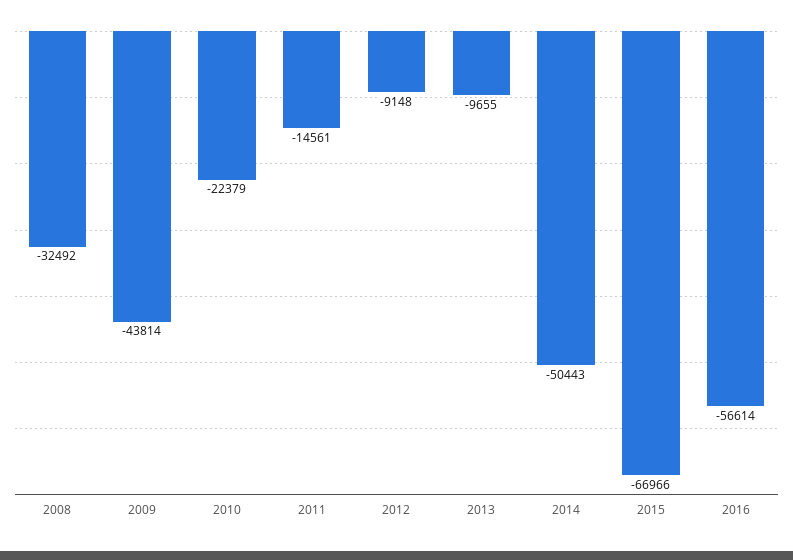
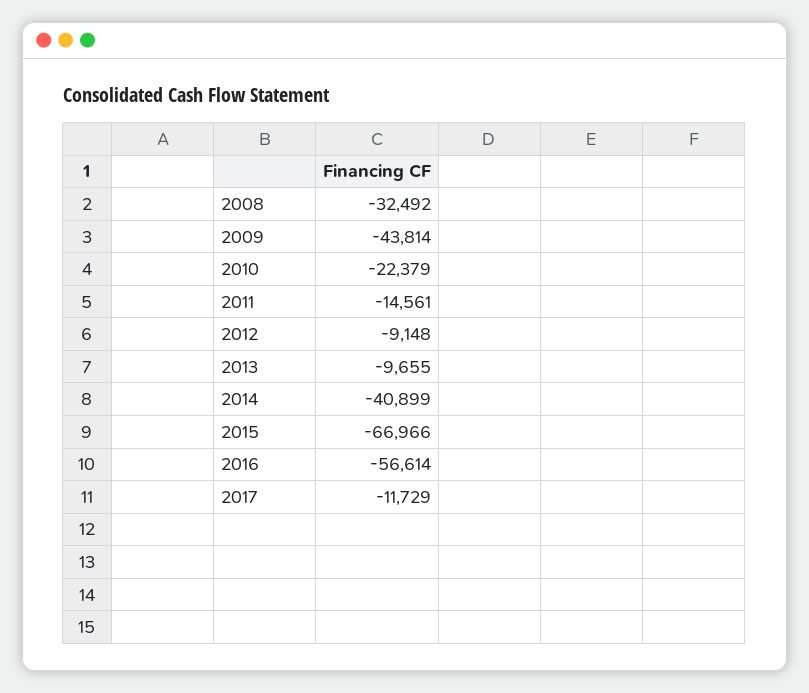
2014: -50443 -> -40899
2017: none -> -11729

